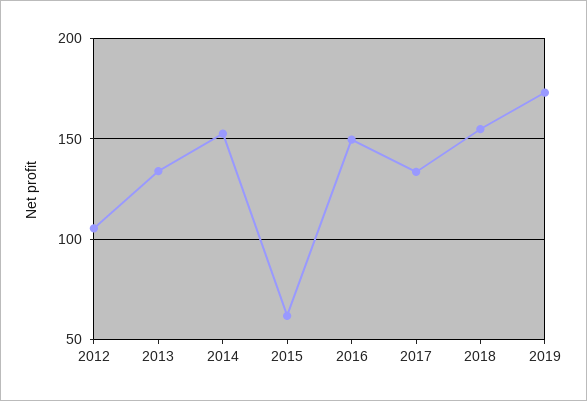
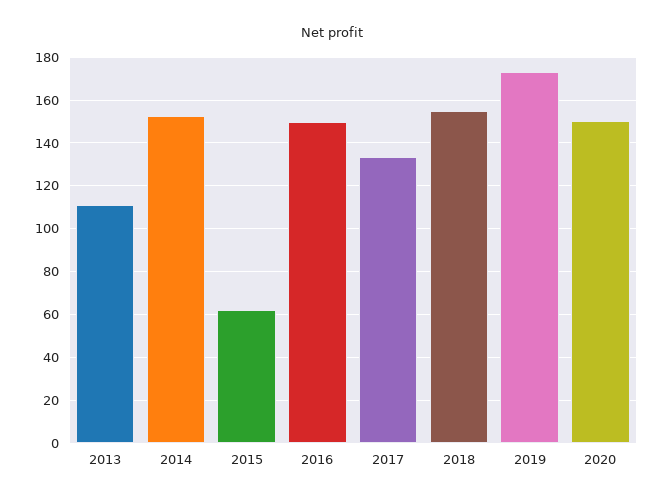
2012: 105 -> none
2013: 135 -> 110
2020: none -> 150

